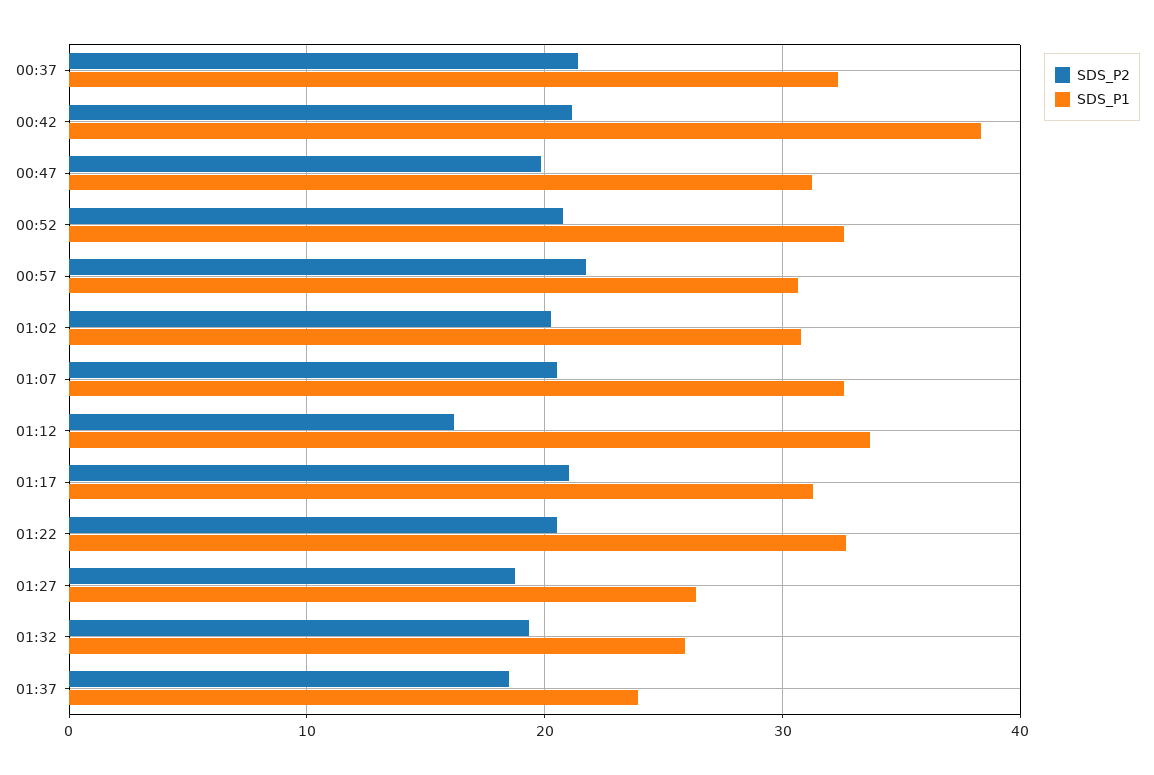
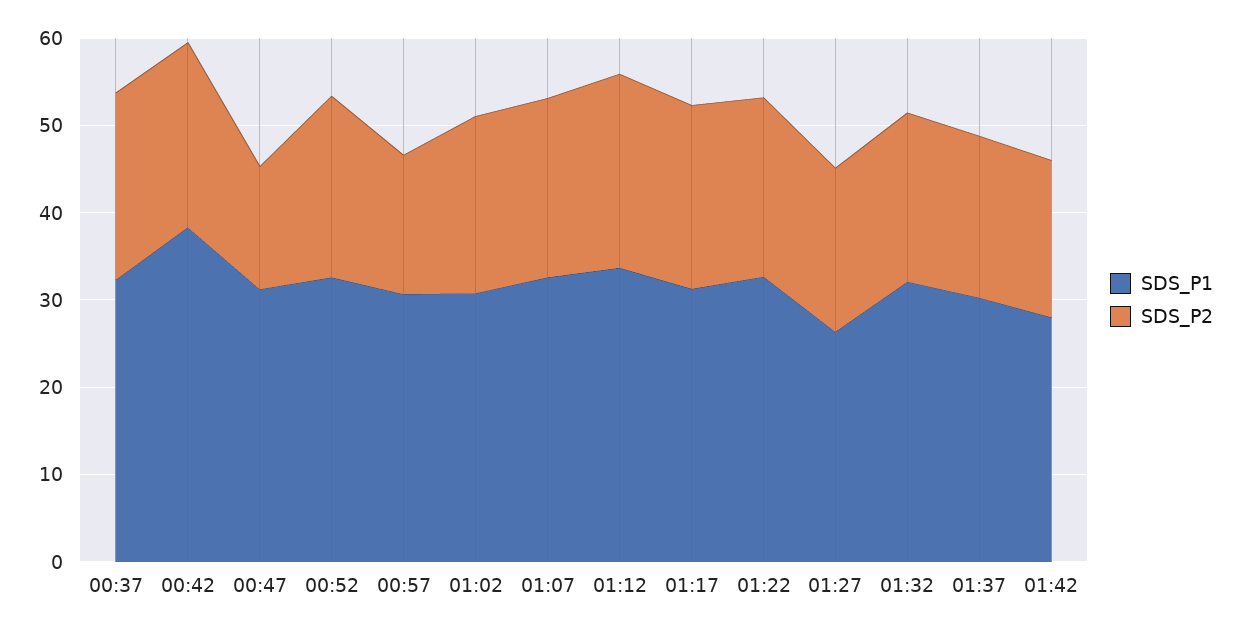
SDS_P2, 00:47: 20 -> 14
SDS_P2, 00:57: 22 -> 16
SDS_P2, 01:12: 16 -> 22
SDS_P1, 01:32: 26 -> 32
SDS_P1, 01:37: 24 -> 30
SDS_P1, 01:42: none -> 28
SDS_P2, 01:42: none -> 18

